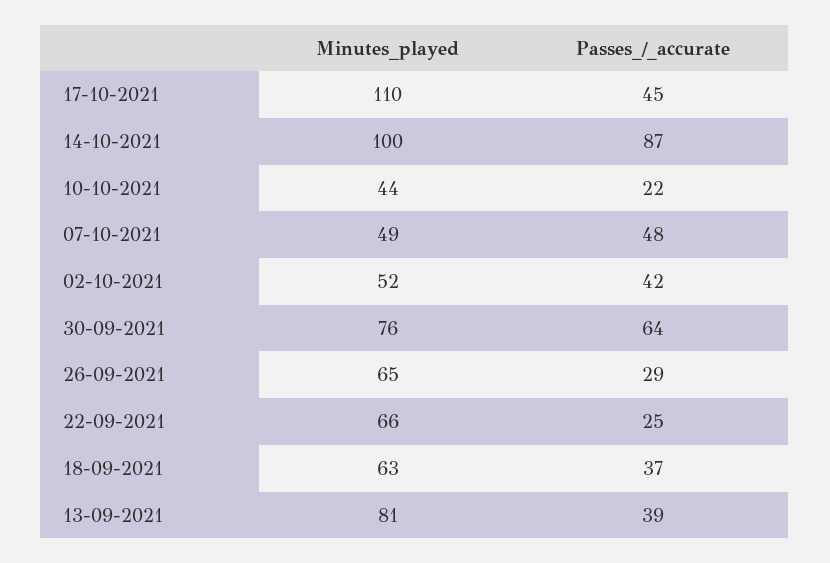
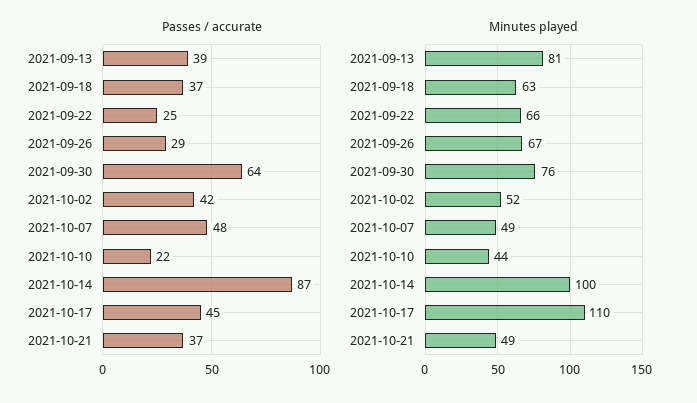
Minutes_played, 26-09-2021: 65 -> 67
Passes_/_accurate, 2021-10-21: none -> 37
Minutes_played, 2021-10-21: none -> 49

